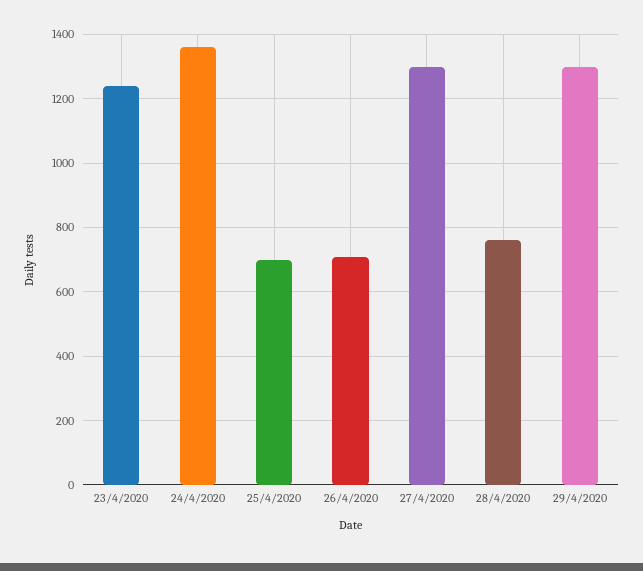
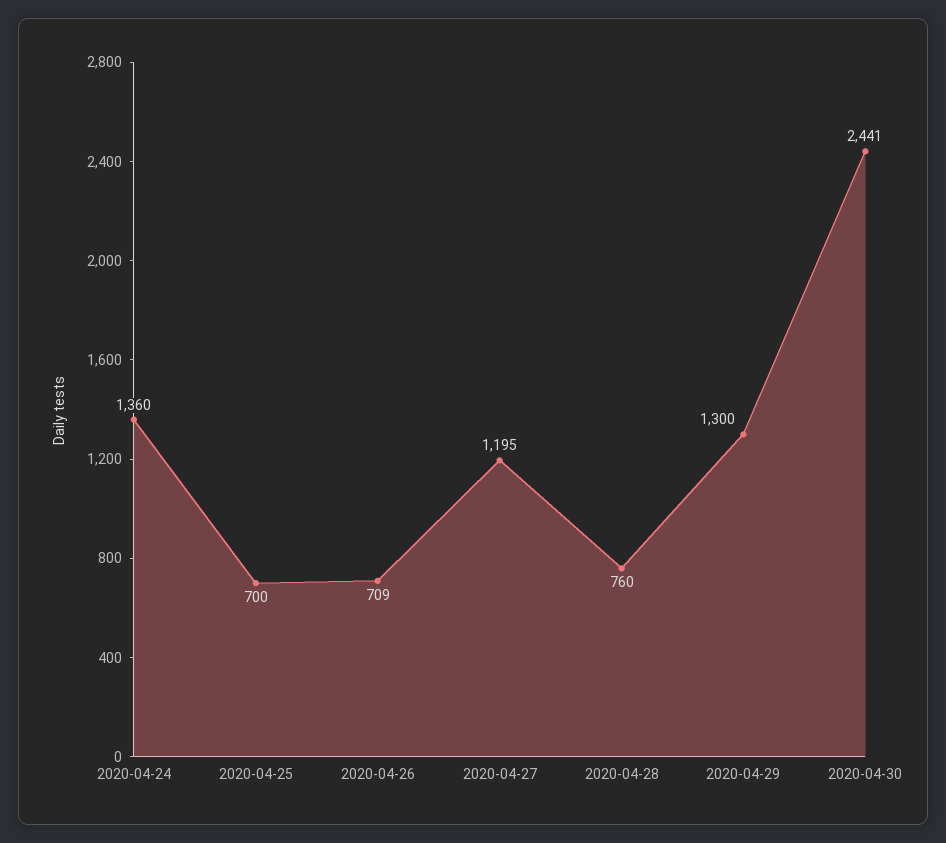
23/4/2020: 1240 -> none
27/4/2020: 1300 -> 1195
2020-04-30: none -> 2441

